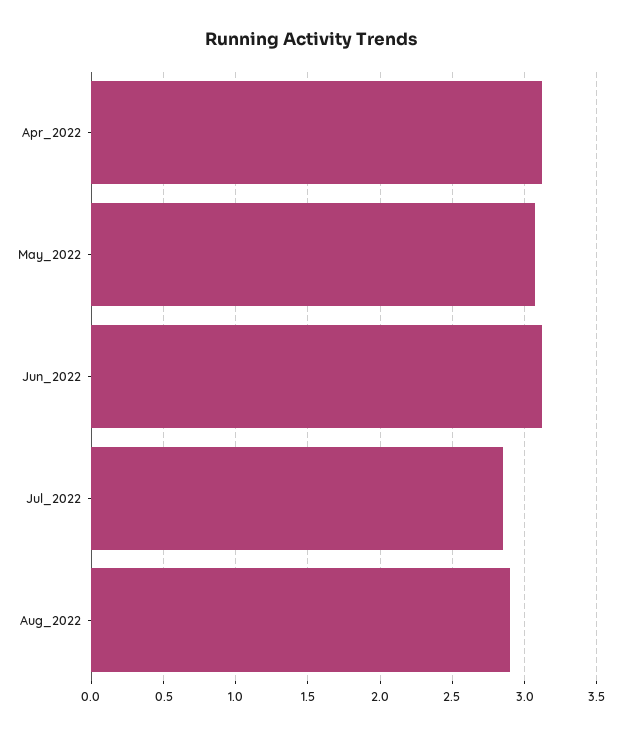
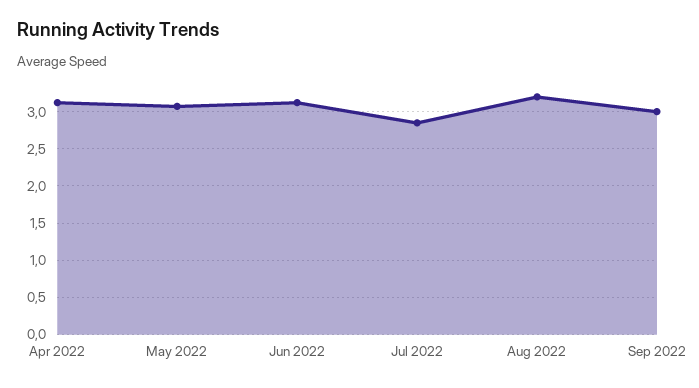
Aug_2022: 2.9 -> 3.2
Sep 2022: none -> 3

